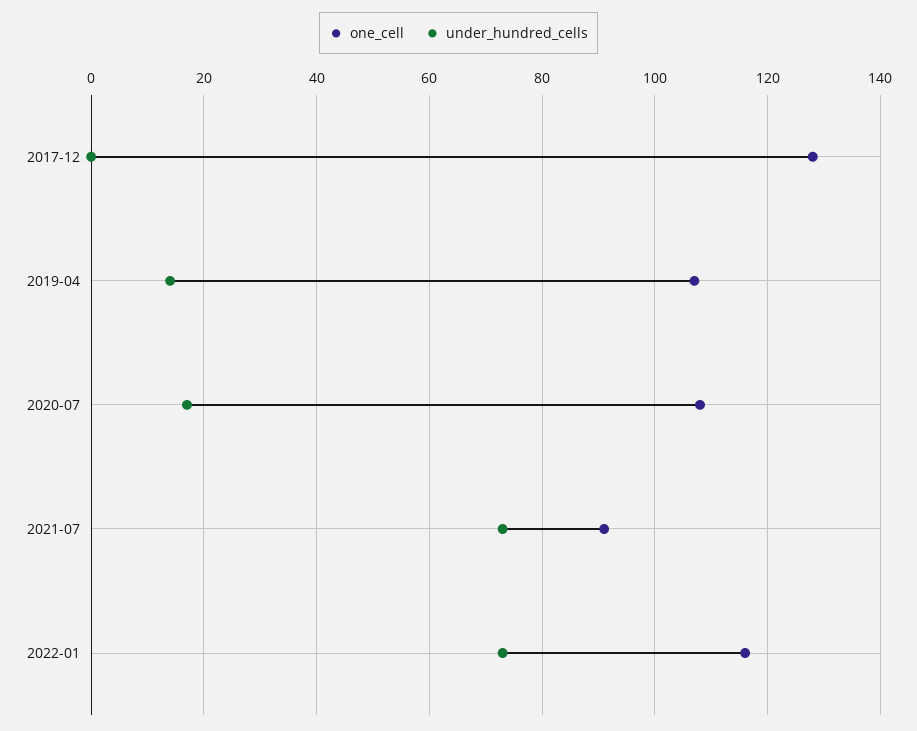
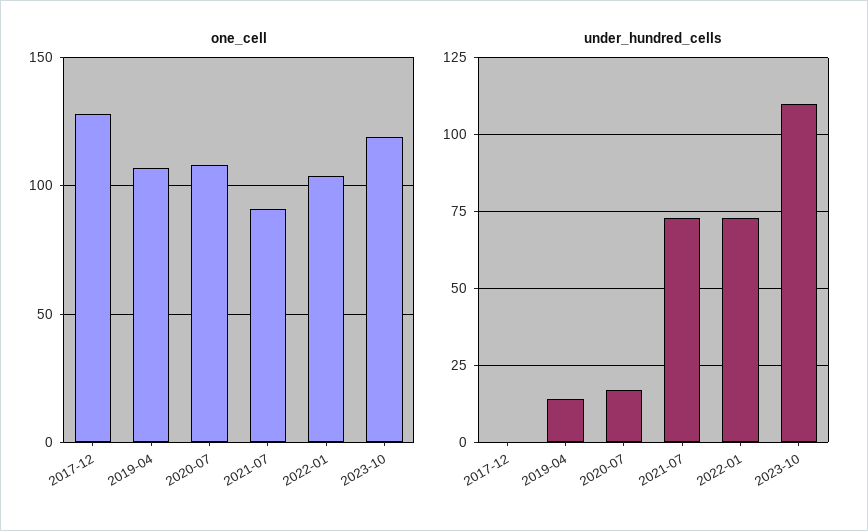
one_cell, 2022-01: 115 -> 105
one_cell, 2023-10: none -> 120
under_hundred_cells, 2023-10: none -> 110

